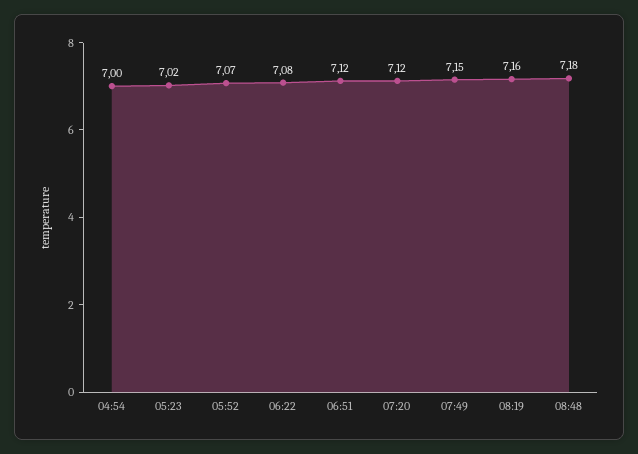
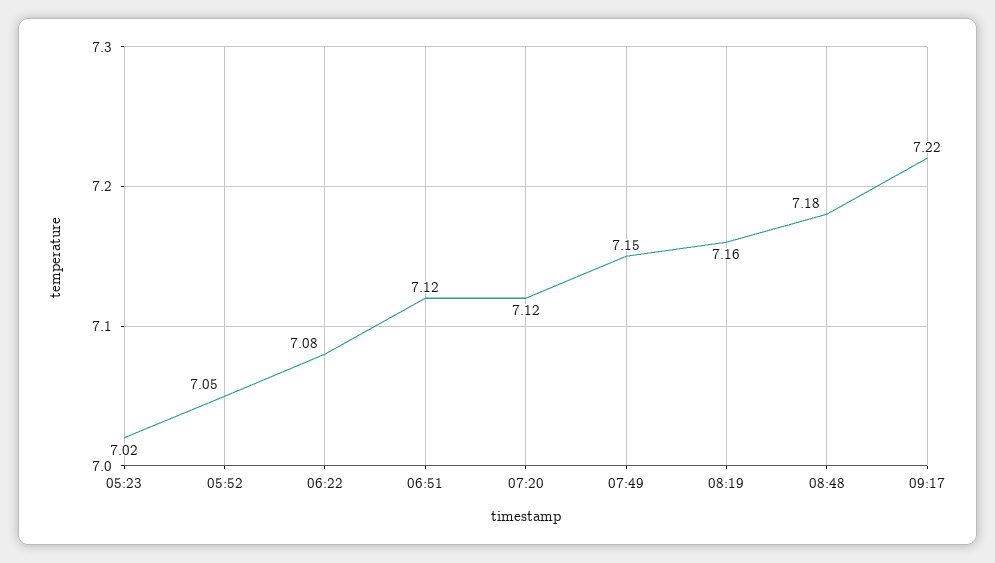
04:54: 7 -> none
05:52: 7.07 -> 7.05
09:17: none -> 7.22

